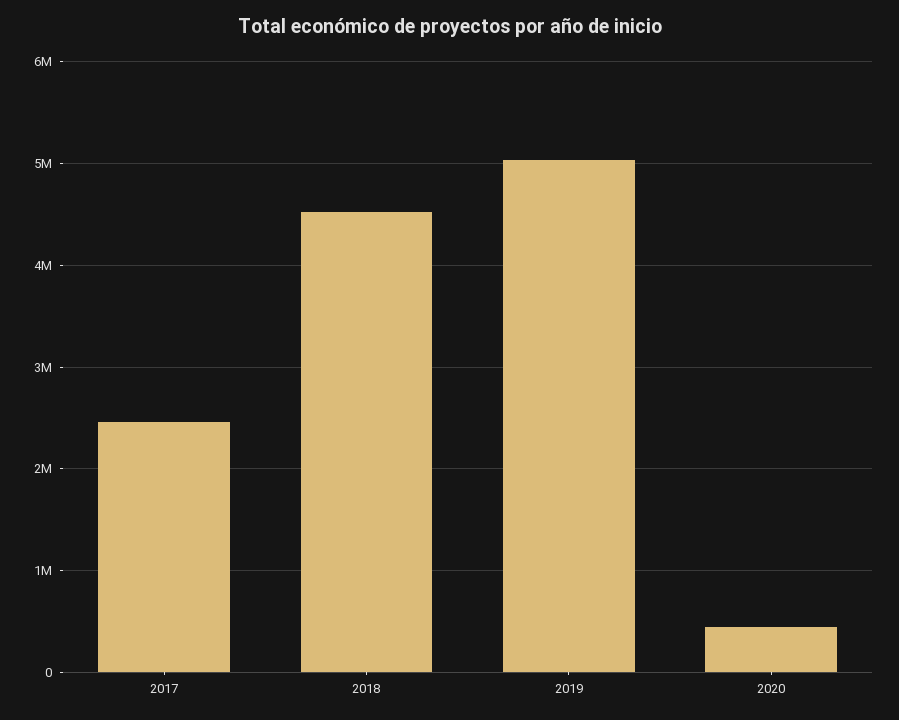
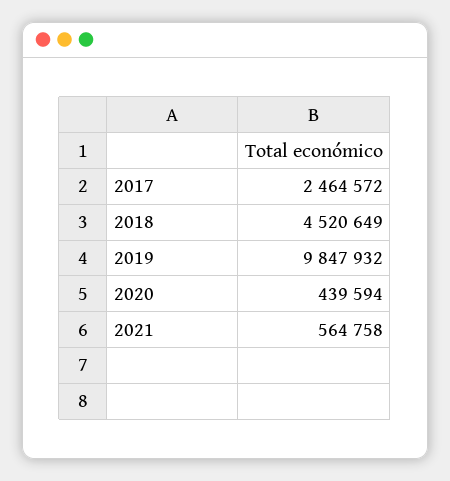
2019: 5000000 -> 9847932
2021: none -> 564758

